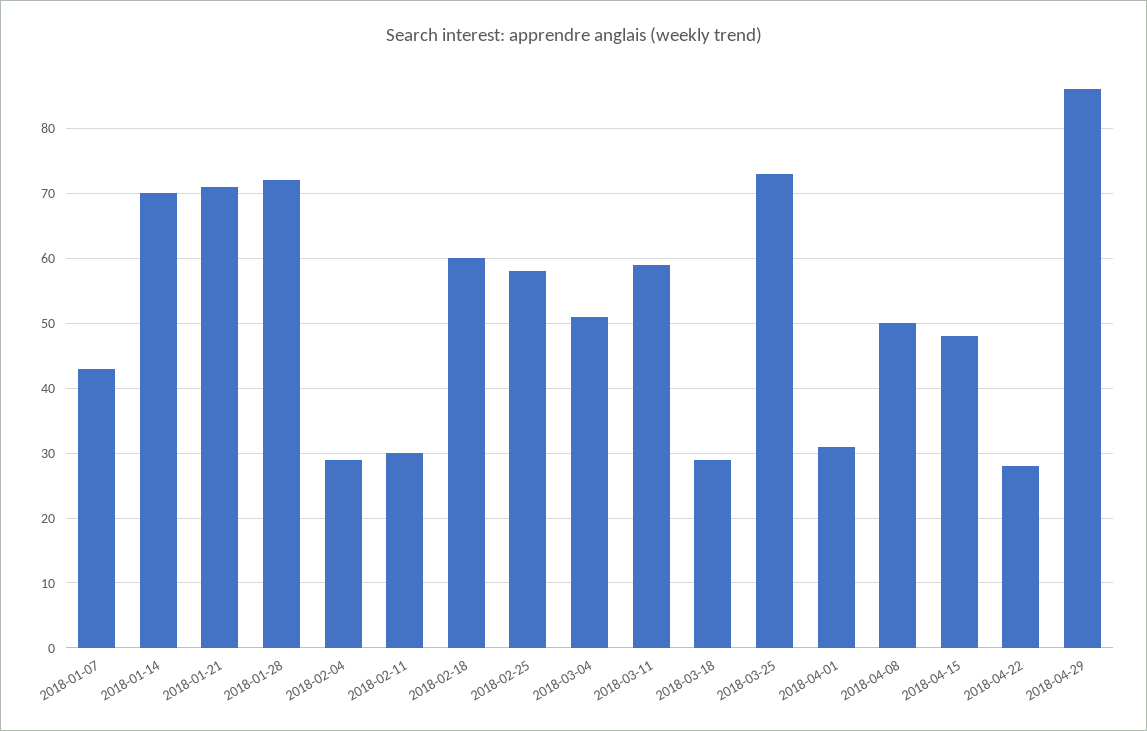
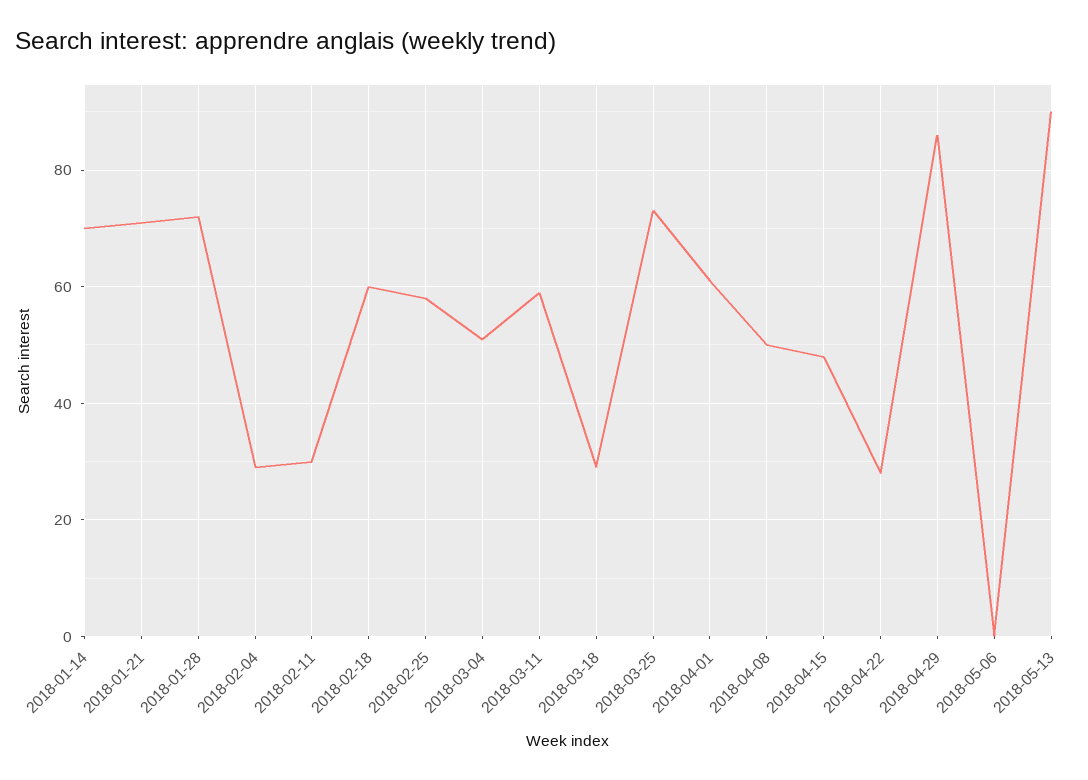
2018-01-07: 43 -> none
2018-04-01: 31 -> 60
2018-05-06: none -> 0
2018-05-13: none -> 90

